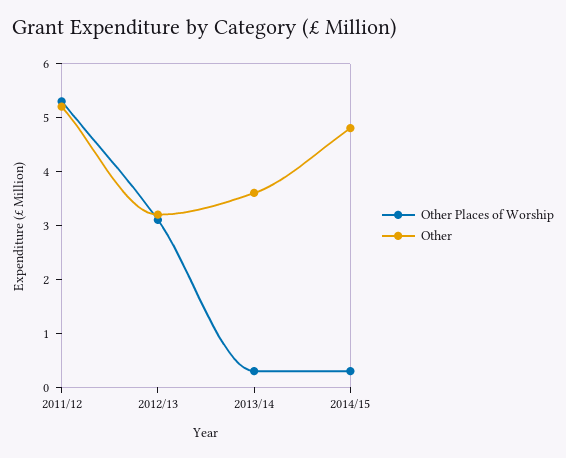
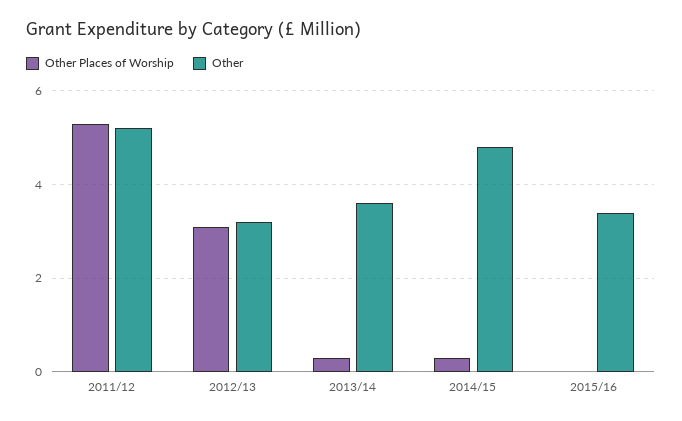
Other Places of Worship, 2015/16: none -> 0
Other, 2015/16: none -> 3.5

